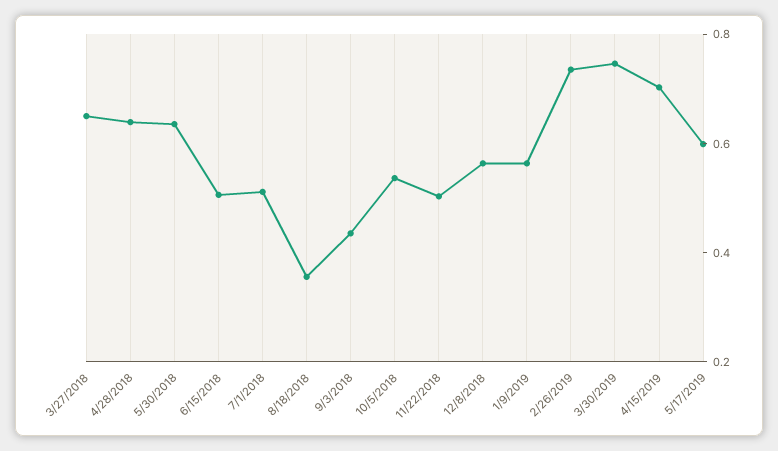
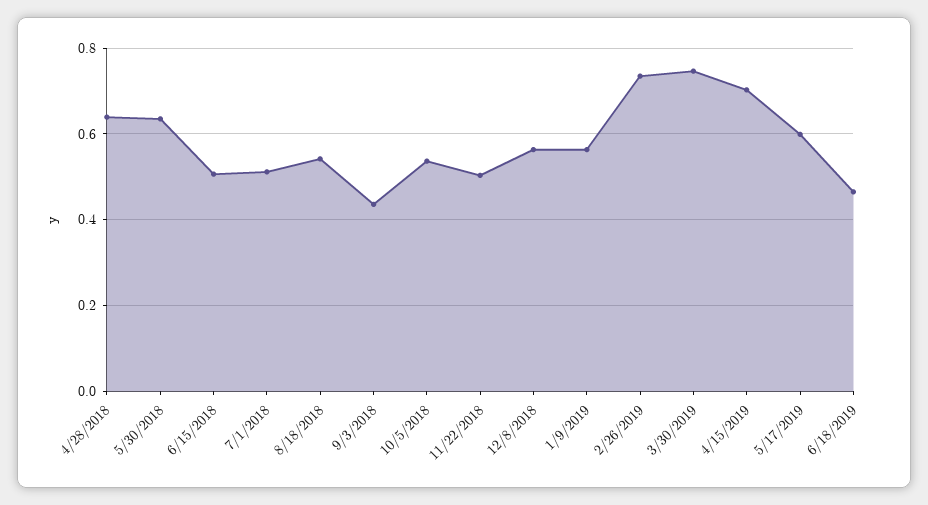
3/27/2018: 0.65 -> none
8/18/2018: 0.35 -> 0.54
6/18/2019: none -> 0.46

